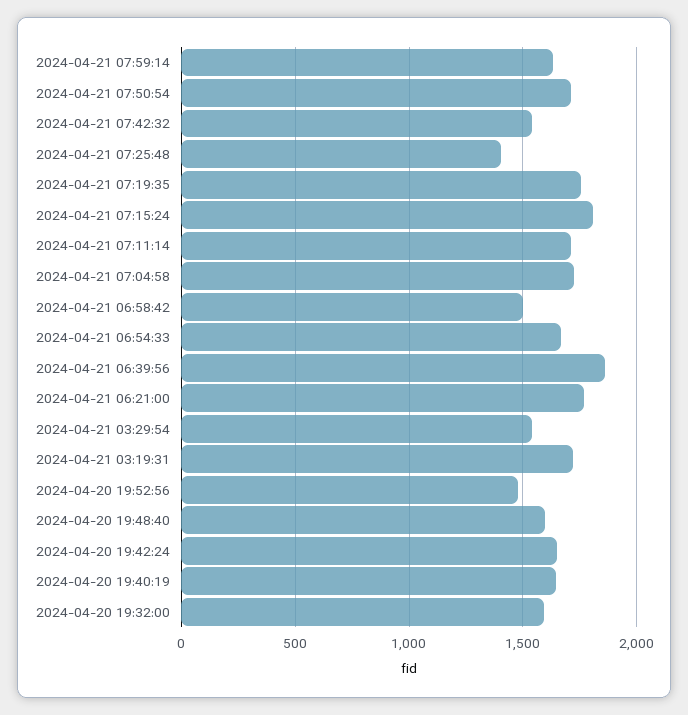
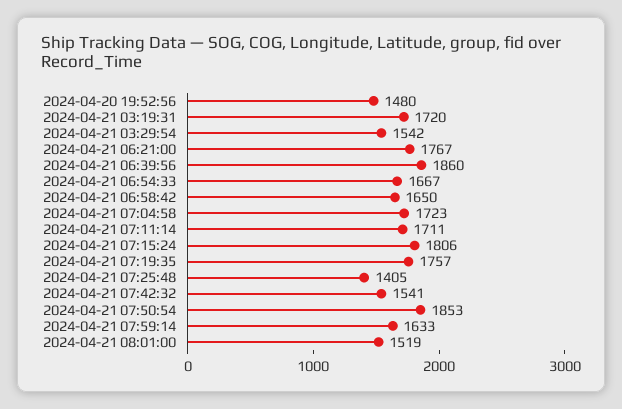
2024-04-21 07:50:54: 1700 -> 1853
2024-04-21 06:58:42: 1500 -> 1650
2024-04-20 19:48:40: 1600 -> none
2024-04-20 19:42:24: 1650 -> none
2024-04-20 19:40:19: 1650 -> none
2024-04-20 19:32:00: 1600 -> none
2024-04-21 08:01:00: none -> 1519

